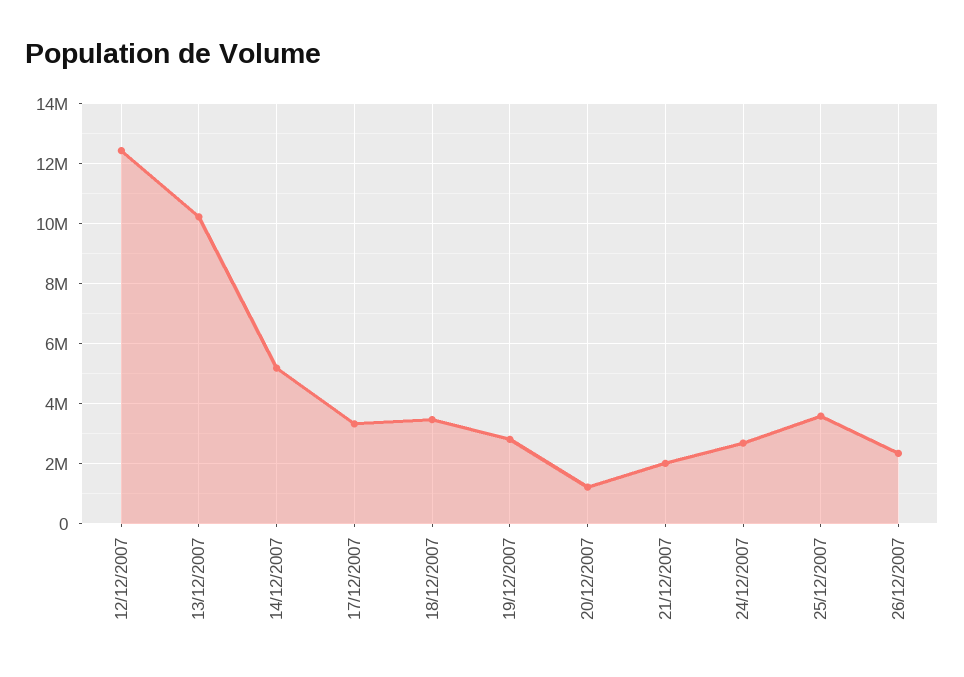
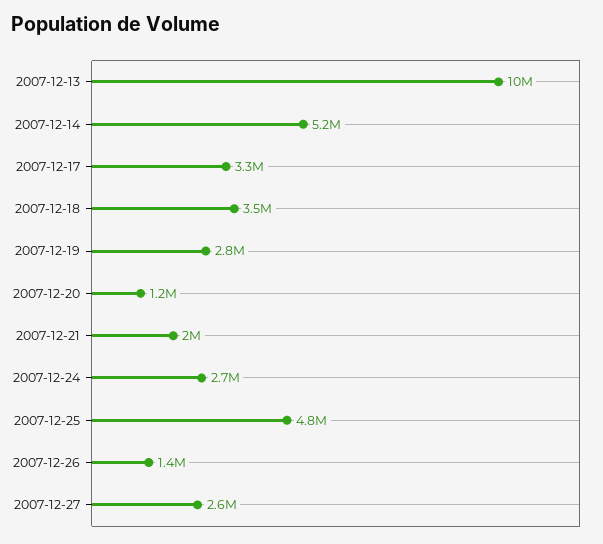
12/12/2007: 12400000 -> none
25/12/2007: 3600000 -> 4800000
26/12/2007: 2400000 -> 1400000
2007-12-27: none -> 2600000

